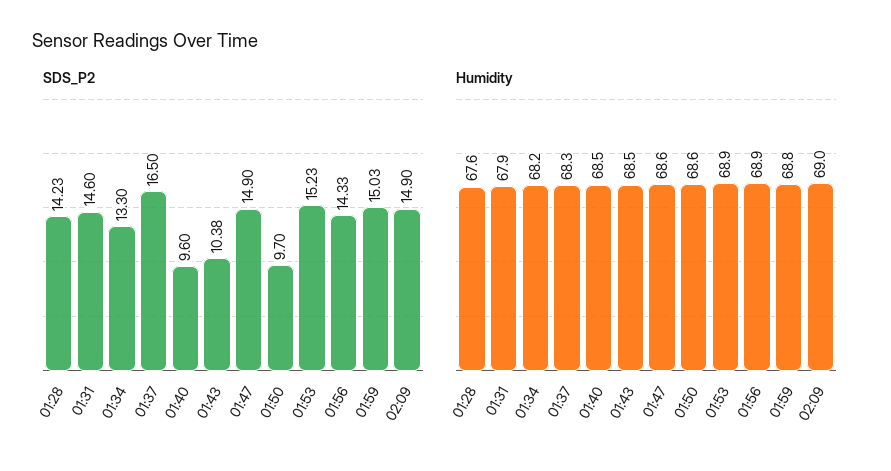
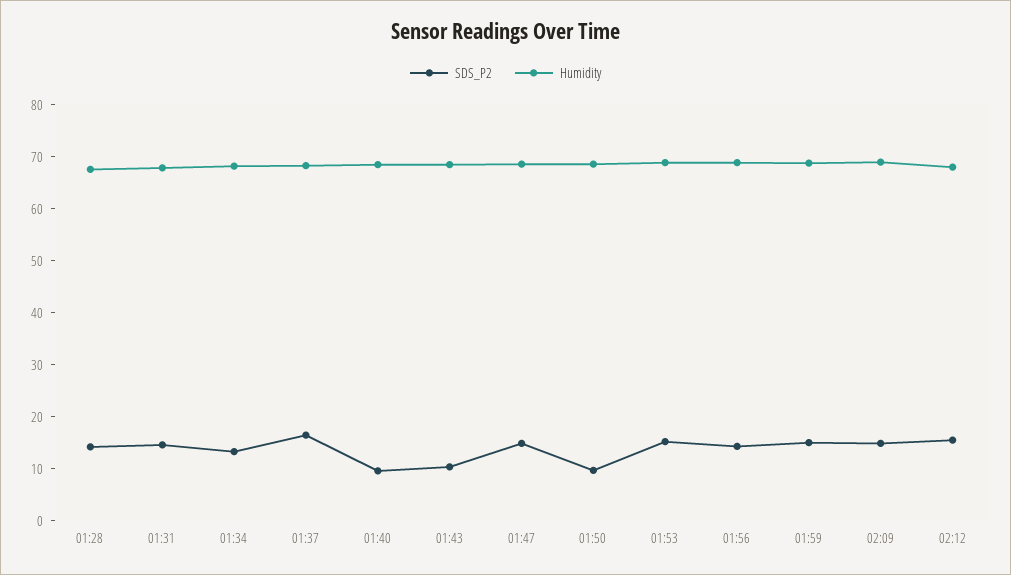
SDS_P2, 02:12: none -> 16
Humidity, 02:12: none -> 68

